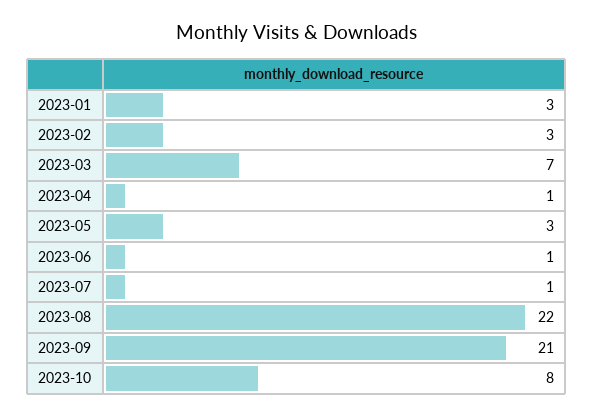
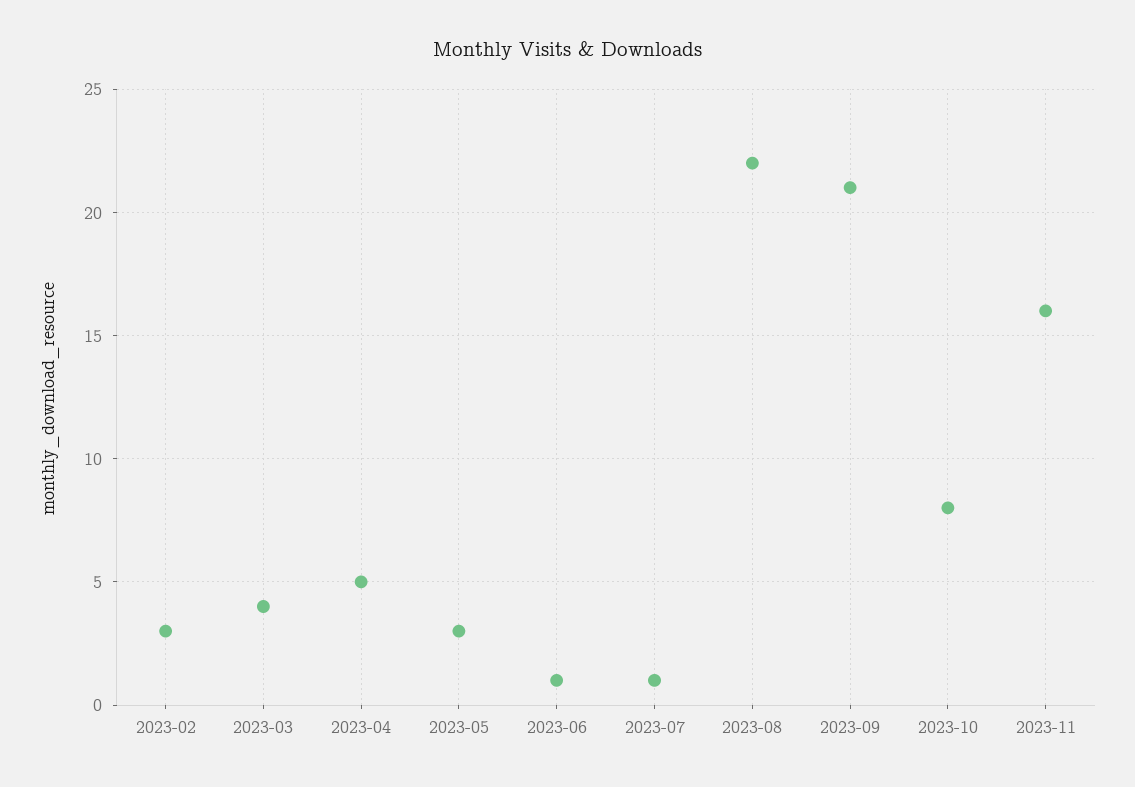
2023-01: 3 -> none
2023-03: 7 -> 4
2023-04: 1 -> 5
2023-11: none -> 16

